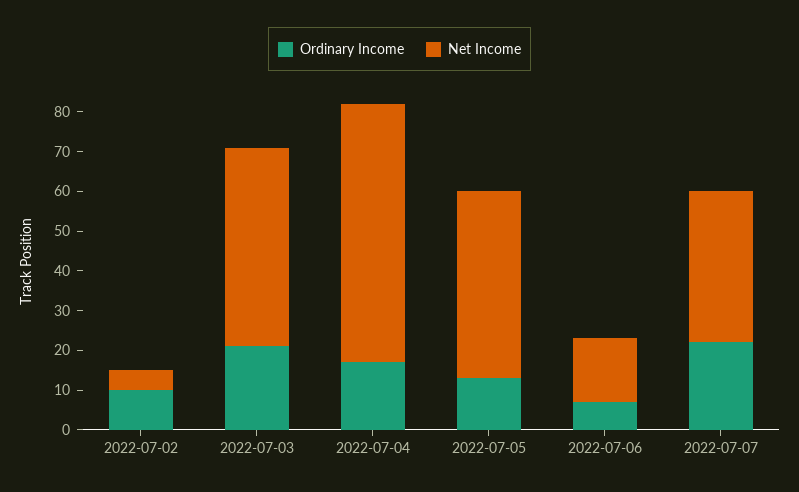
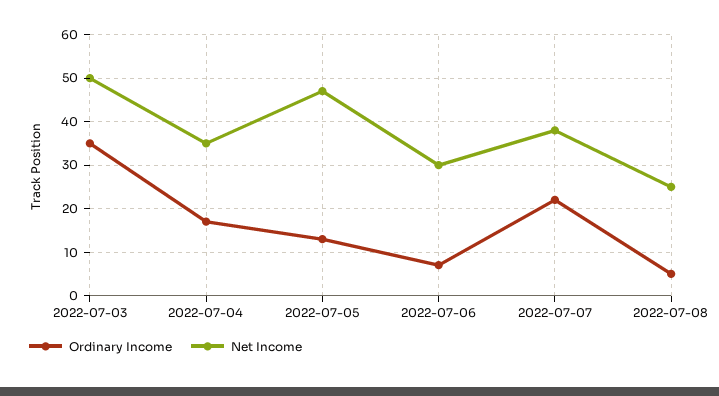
Ordinary Income, 2022-07-02: 10 -> none
Net Income, 2022-07-02: 5 -> none
Ordinary Income, 2022-07-03: 20 -> 35
Net Income, 2022-07-04: 65 -> 35
Net Income, 2022-07-06: 15 -> 30
Ordinary Income, 2022-07-08: none -> 5
Net Income, 2022-07-08: none -> 25

